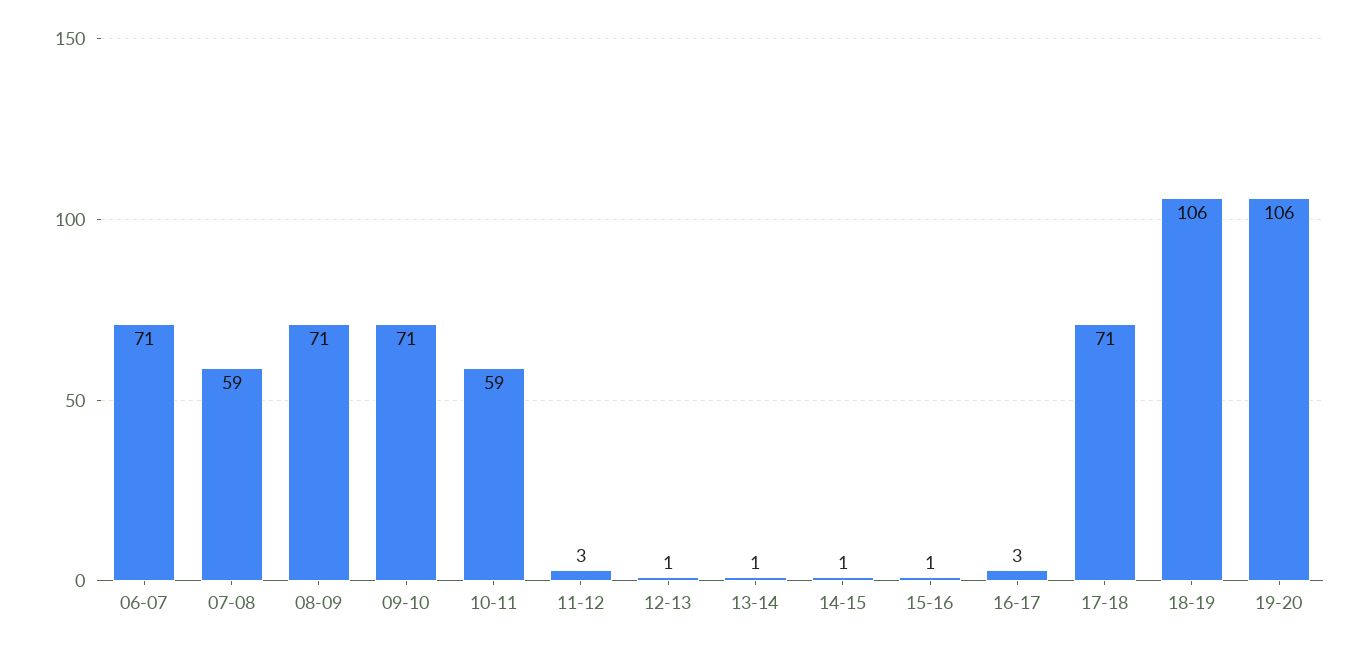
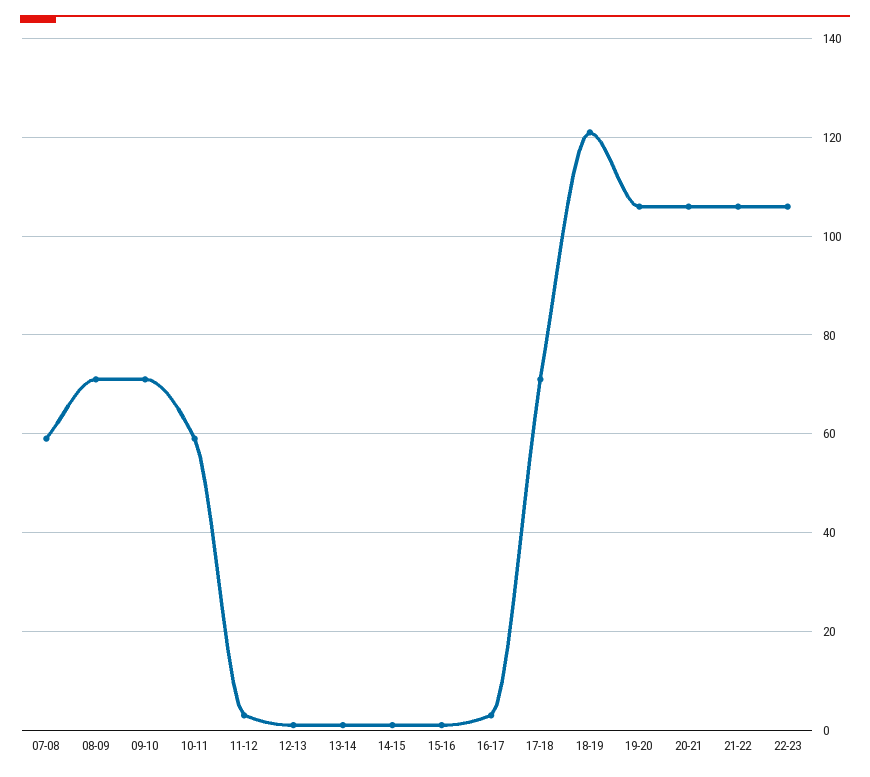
06-07: 71 -> none
18-19: 106 -> 120
20-21: none -> 105
21-22: none -> 105
22-23: none -> 105

